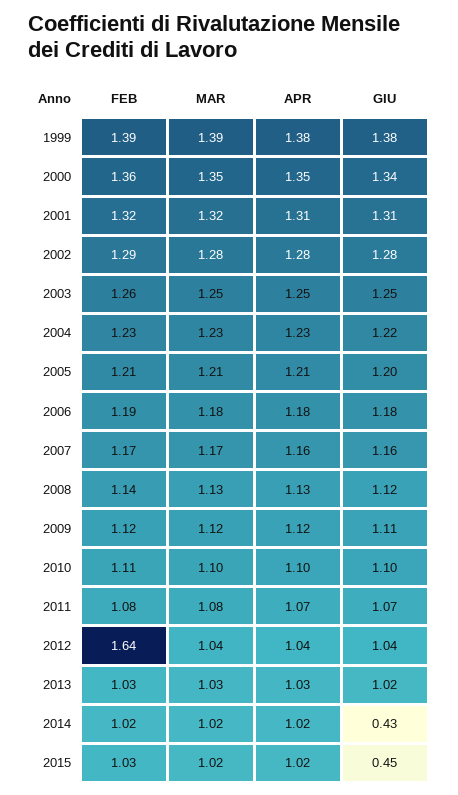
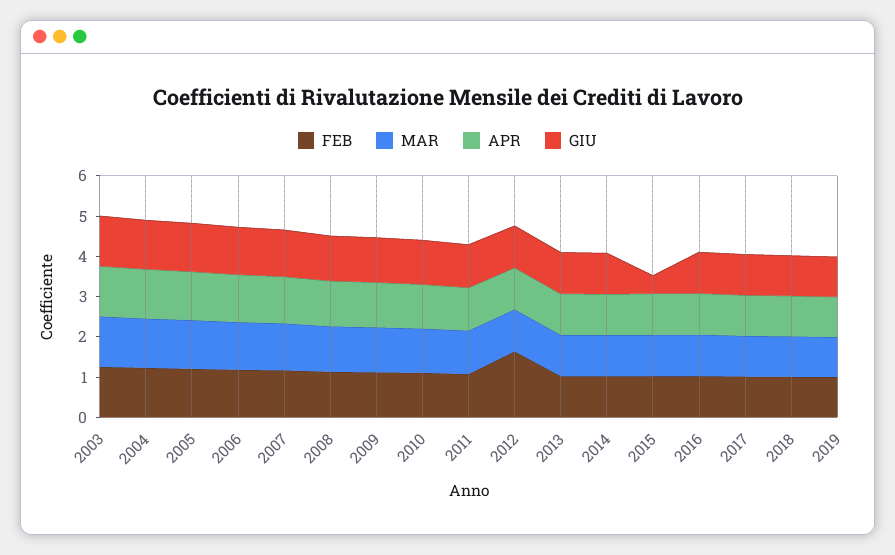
FEB, 1999: 1.39 -> none
MAR, 1999: 1.39 -> none
APR, 1999: 1.38 -> none
GIU, 1999: 1.38 -> none
FEB, 2000: 1.36 -> none
MAR, 2000: 1.35 -> none
APR, 2000: 1.35 -> none
GIU, 2000: 1.34 -> none
FEB, 2001: 1.32 -> none
MAR, 2001: 1.32 -> none
APR, 2001: 1.31 -> none
GIU, 2001: 1.31 -> none
FEB, 2002: 1.29 -> none
MAR, 2002: 1.28 -> none
APR, 2002: 1.28 -> none
GIU, 2002: 1.28 -> none
GIU, 2014: 0.43 -> 1
FEB, 2016: none -> 1
MAR, 2016: none -> 1
APR, 2016: none -> 1
GIU, 2016: none -> 1
FEB, 2017: none -> 1
MAR, 2017: none -> 1
APR, 2017: none -> 1
GIU, 2017: none -> 1
FEB, 2018: none -> 1
MAR, 2018: none -> 1
APR, 2018: none -> 1
GIU, 2018: none -> 1
FEB, 2019: none -> 1
MAR, 2019: none -> 1
APR, 2019: none -> 1
GIU, 2019: none -> 1

